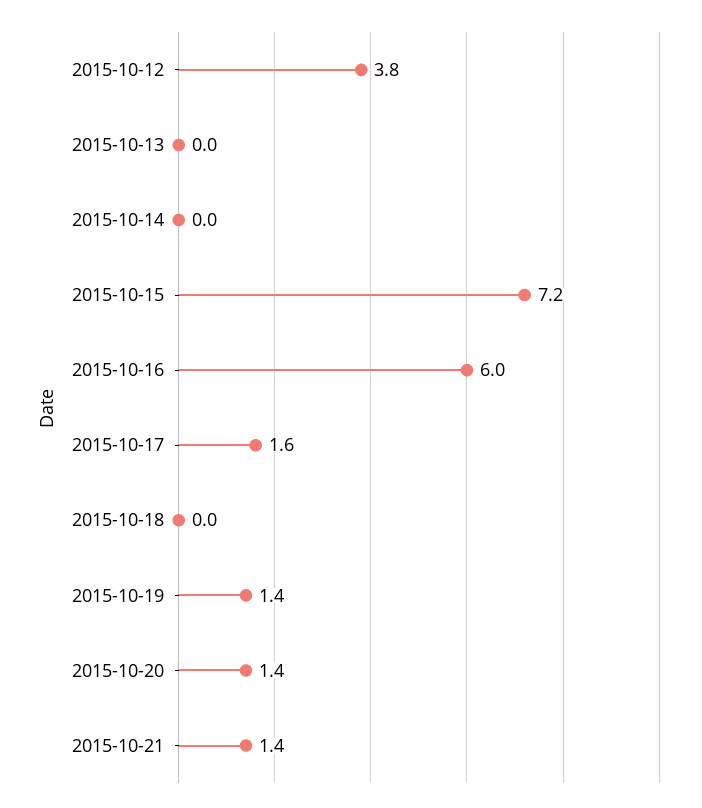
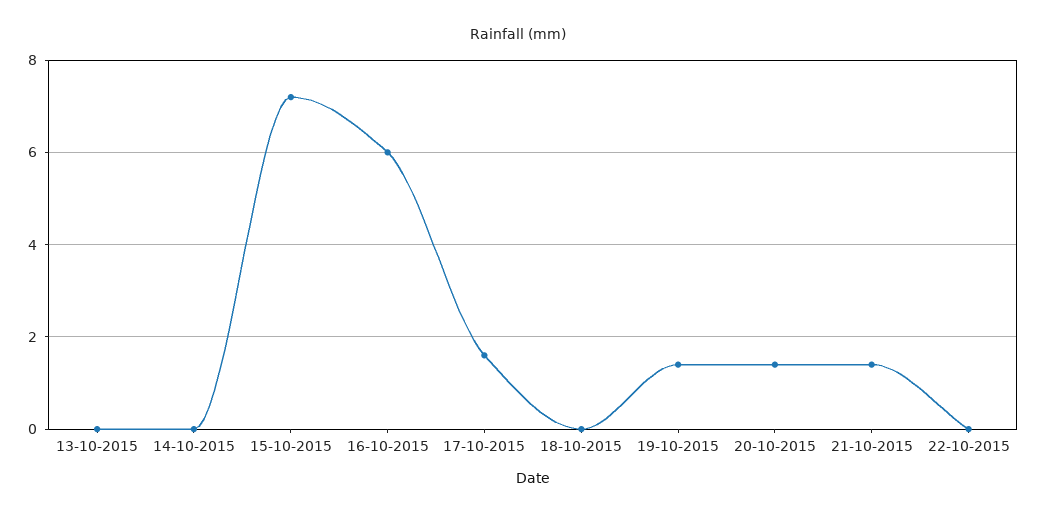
2015-10-12: 3.8 -> none
22-10-2015: none -> 0

